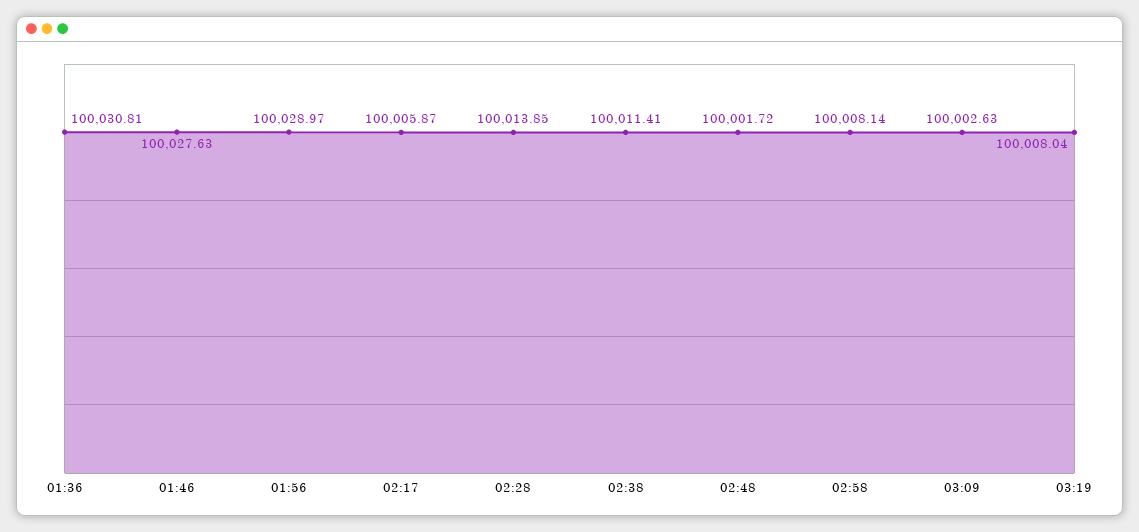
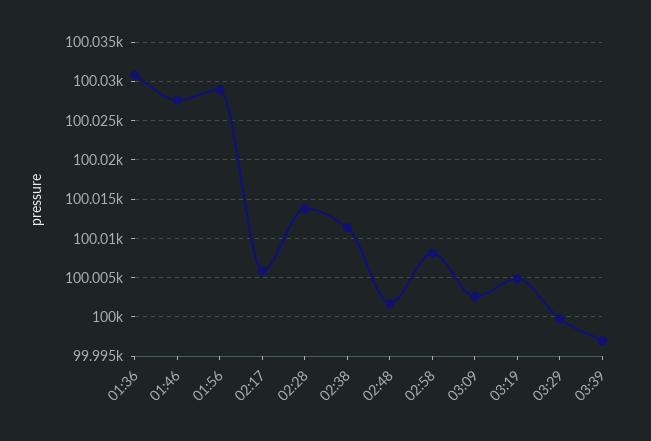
03:19: 100008.04 -> 100005
03:29: none -> 100000
03:39: none -> 99997

